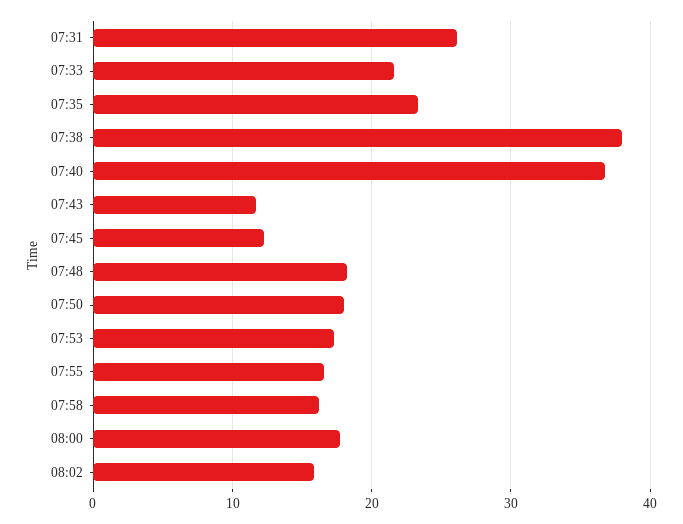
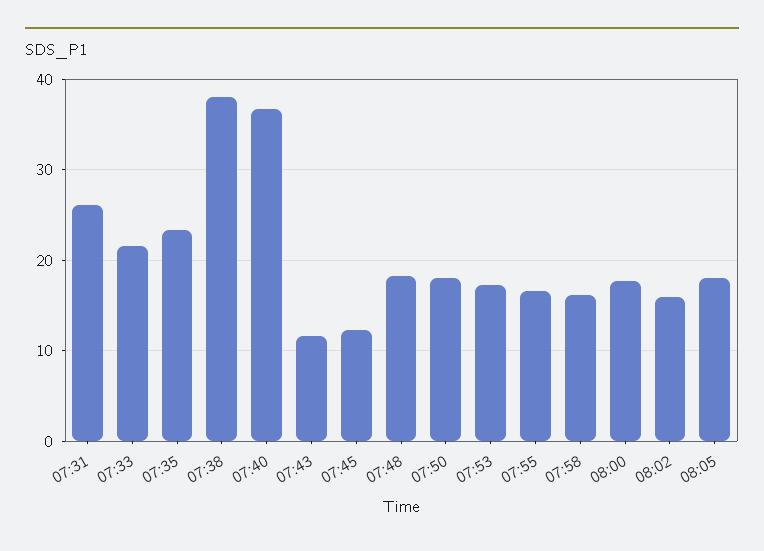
08:05: none -> 18

